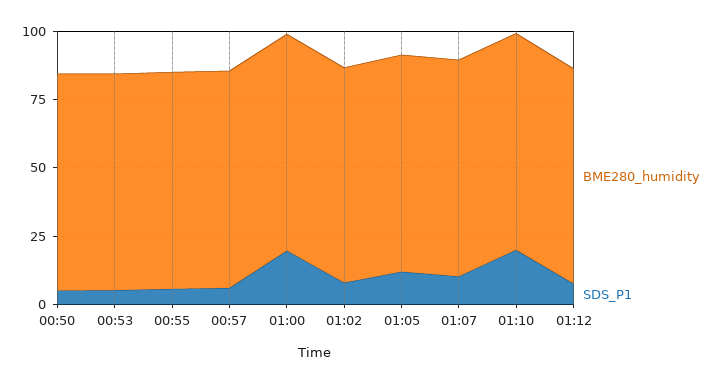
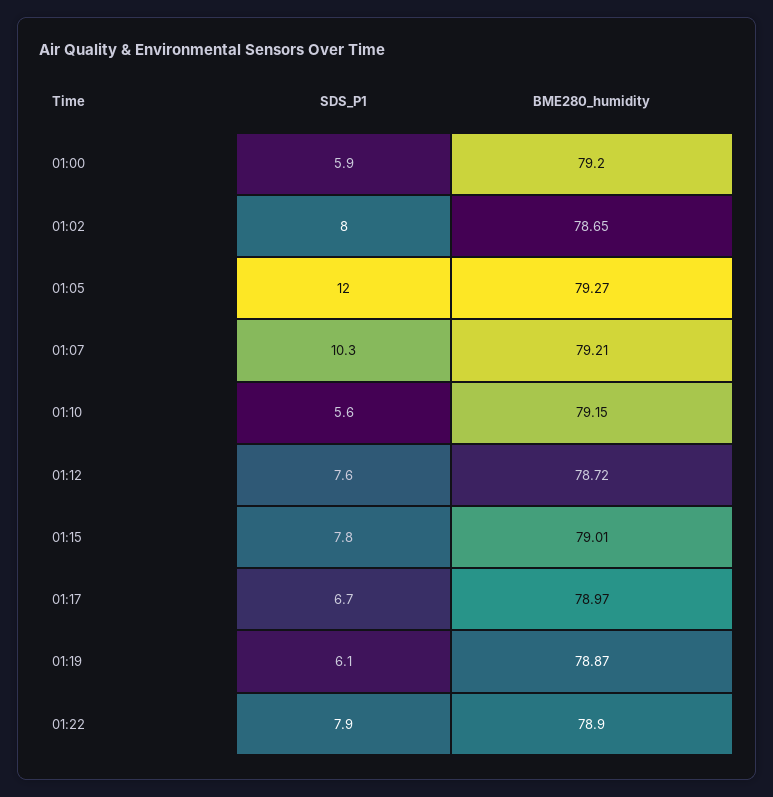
BME280_humidity, 00:50: 80 -> none
SDS_P1, 00:50: 5 -> none
BME280_humidity, 00:53: 80 -> none
SDS_P1, 00:53: 5 -> none
BME280_humidity, 00:55: 80 -> none
SDS_P1, 00:55: 5 -> none
BME280_humidity, 00:57: 80 -> none
SDS_P1, 00:57: 5 -> none
SDS_P1, 01:00: 20 -> 5.9
SDS_P1, 01:10: 20 -> 5.6
SDS_P1, 01:15: none -> 7.8
BME280_humidity, 01:15: none -> 79.01
SDS_P1, 01:17: none -> 6.7
BME280_humidity, 01:17: none -> 78.97
SDS_P1, 01:19: none -> 6.1
BME280_humidity, 01:19: none -> 78.87
SDS_P1, 01:22: none -> 7.9
BME280_humidity, 01:22: none -> 78.9

